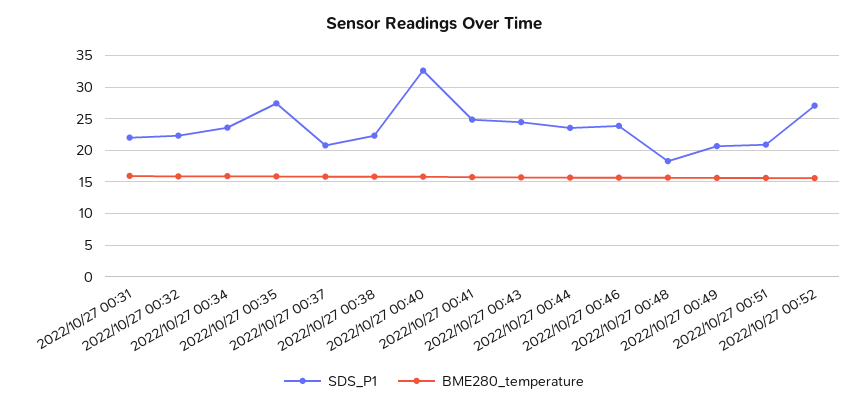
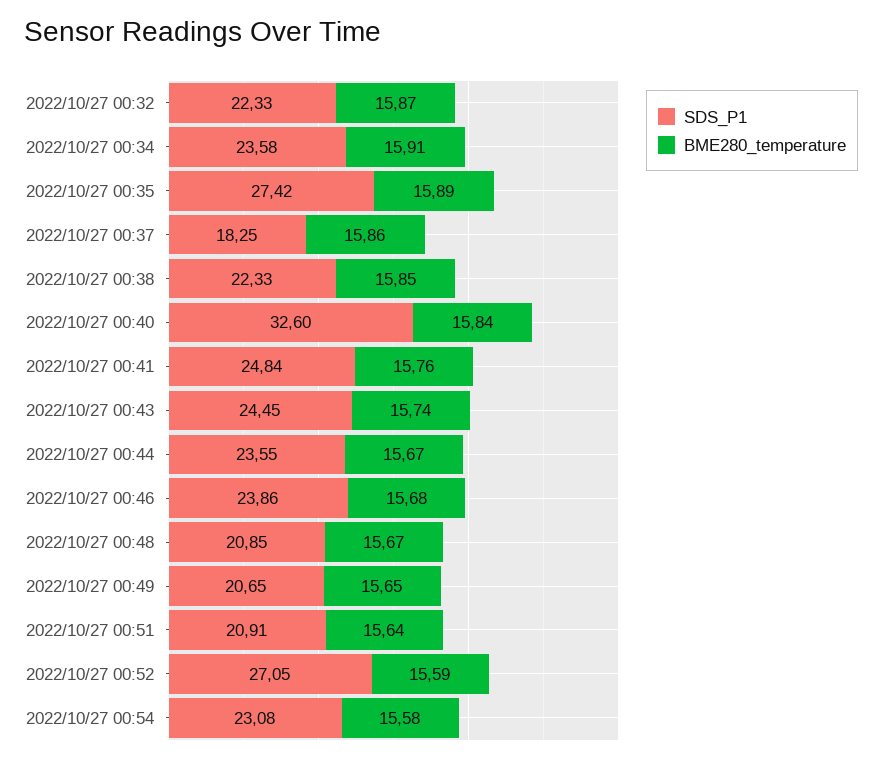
SDS_P1, 2022/10/27 00:31: 22 -> none
BME280_temperature, 2022/10/27 00:31: 16 -> none
SDS_P1, 2022/10/27 00:37: 21 -> 18.25
SDS_P1, 2022/10/27 00:48: 18 -> 20.85
SDS_P1, 2022/10/27 00:54: none -> 23.08
BME280_temperature, 2022/10/27 00:54: none -> 15.58

